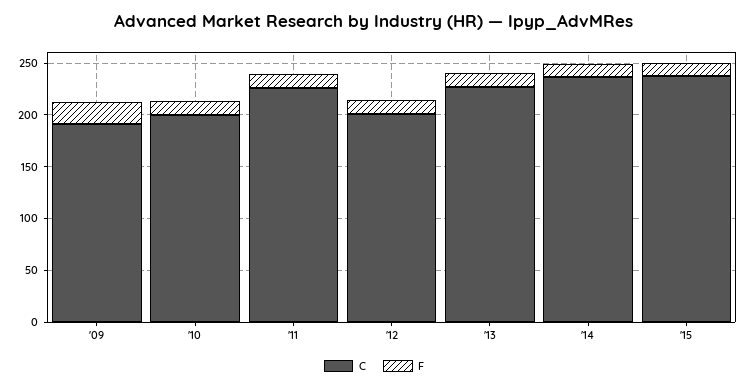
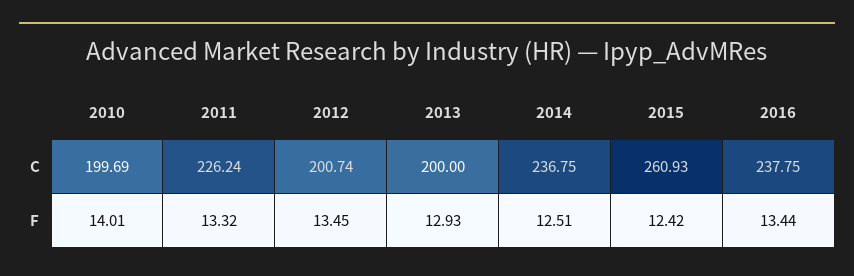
C, '09: 190 -> none
F, '09: 20 -> none
C, '13: 230 -> 200
C, '15: 240 -> 260.93
C, 2016: none -> 237.75
F, 2016: none -> 13.44

